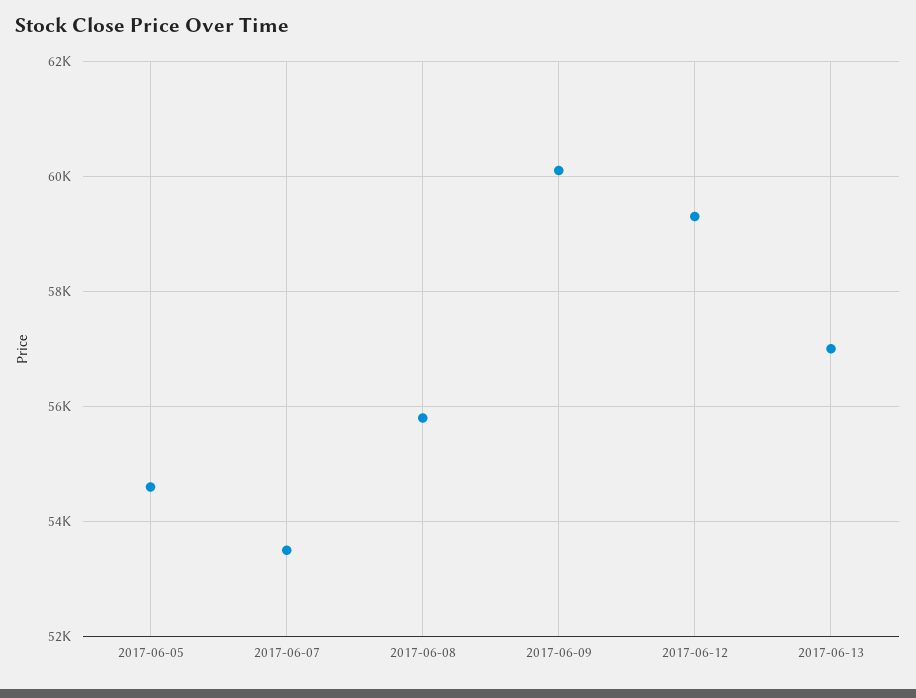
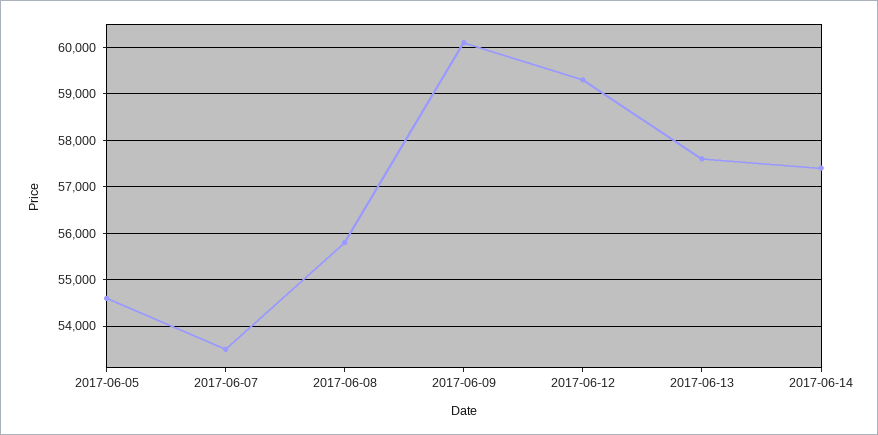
2017-06-13: 57000 -> 57600
2017-06-14: none -> 57400

